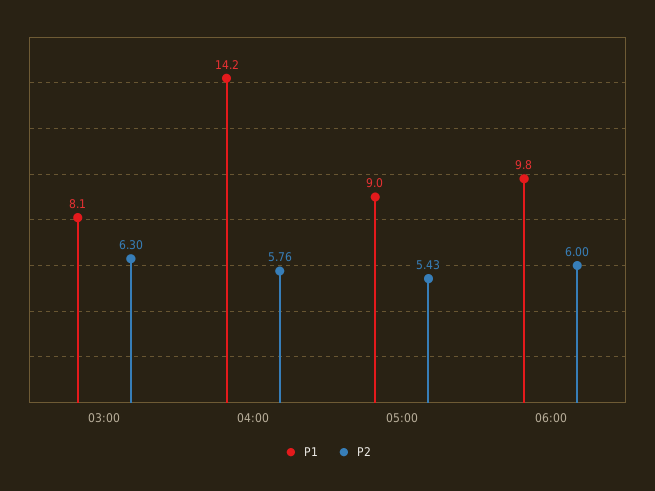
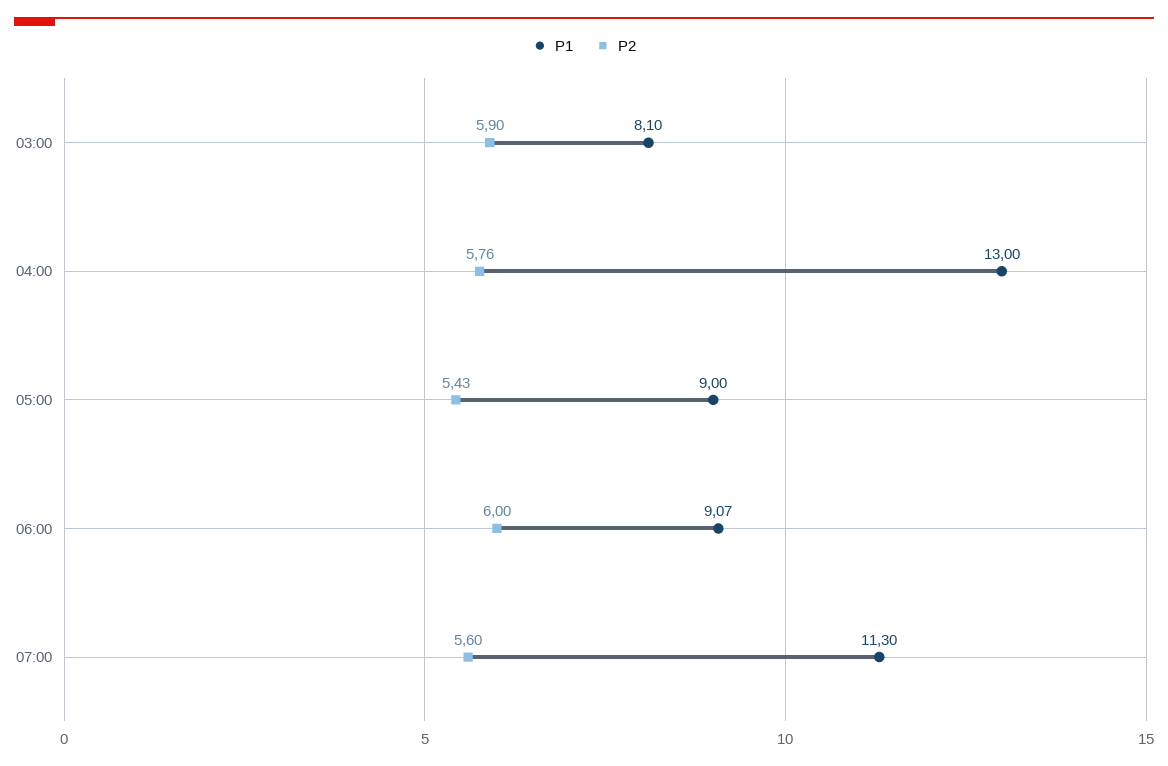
P2, 03:00: 6.3 -> 5.9
P1, 04:00: 14.2 -> 13
P1, 06:00: 9.8 -> 9.07
P1, 07:00: none -> 11.3
P2, 07:00: none -> 5.6

